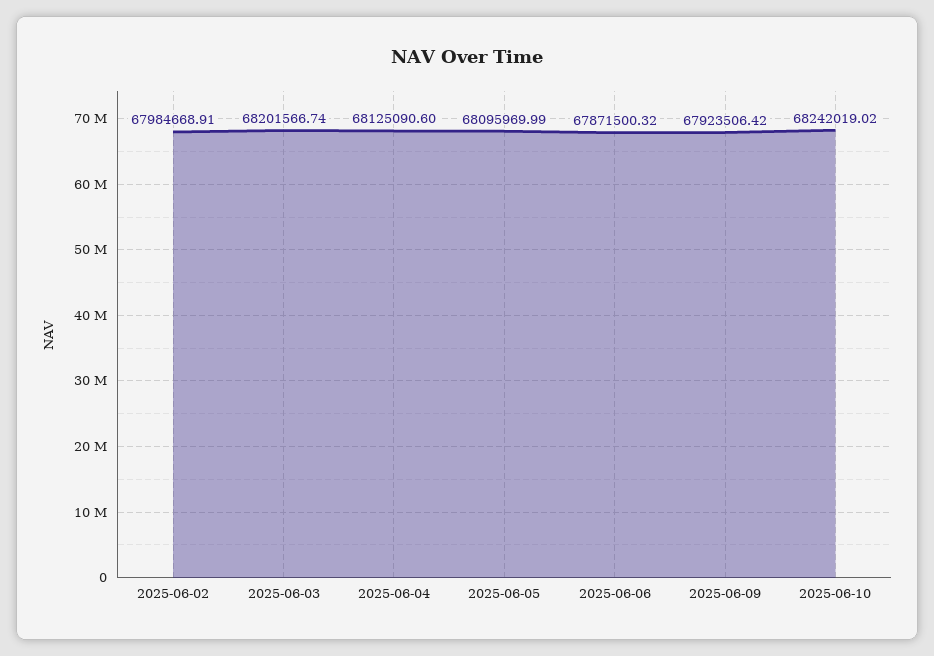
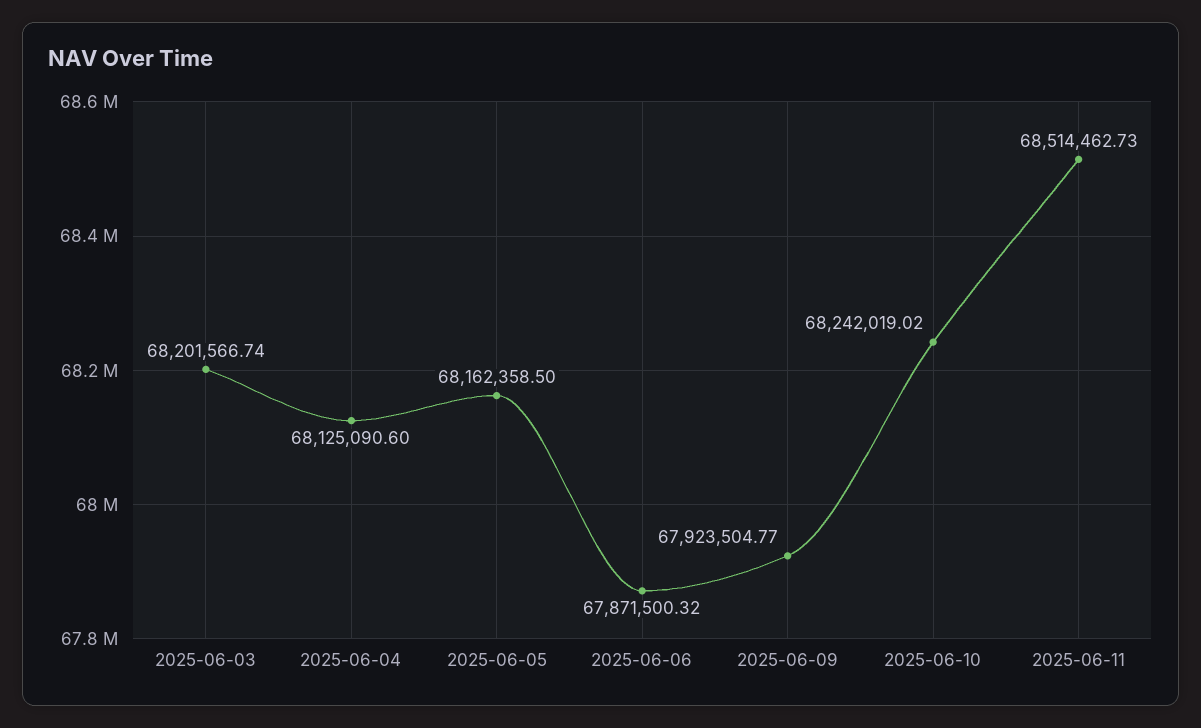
2025-06-02: 67984668.91 -> none
2025-06-05: 68095969.99 -> 68162358.5
2025-06-09: 67923506.42 -> 67923504.77
2025-06-11: none -> 68514462.73

